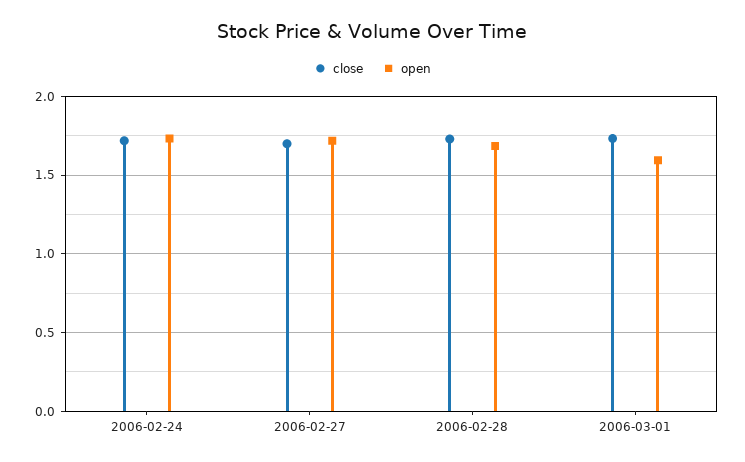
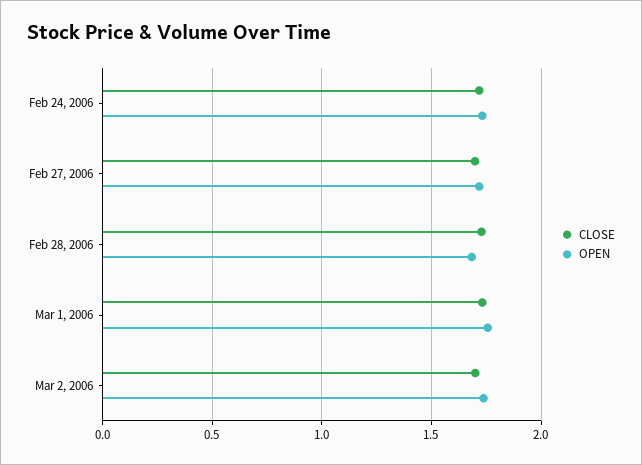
open, 2006-03-01: 1.6 -> 1.75
close, Mar 2, 2006: none -> 1.7
open, Mar 2, 2006: none -> 1.75

